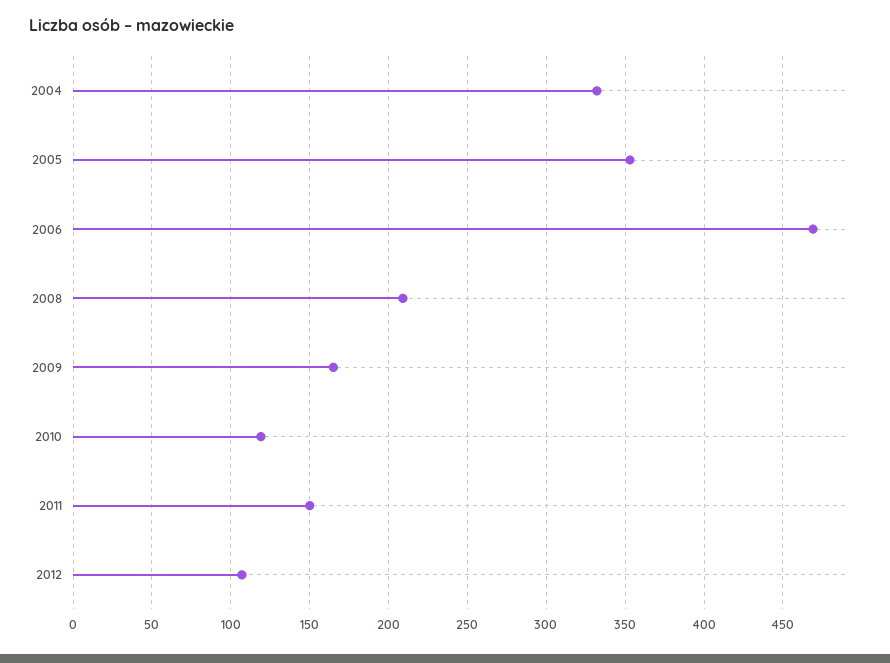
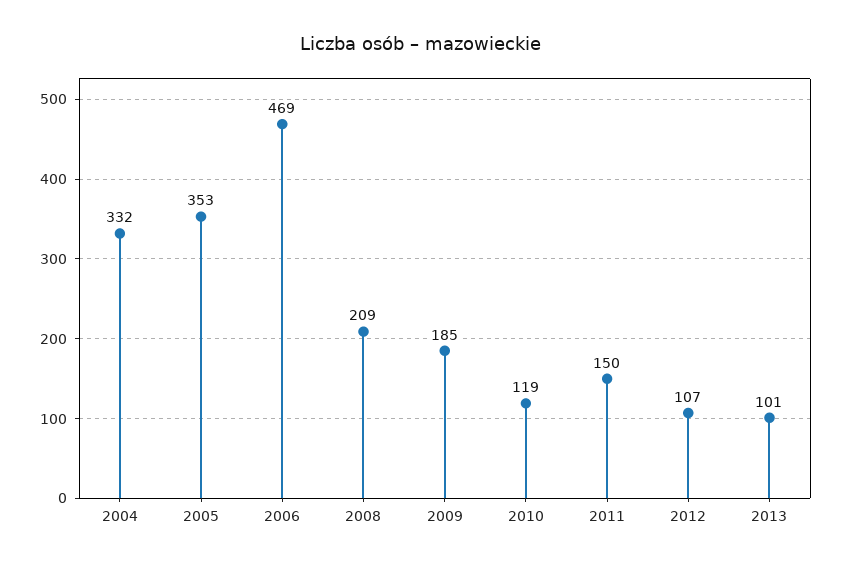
2009: 165 -> 185
2013: none -> 101

